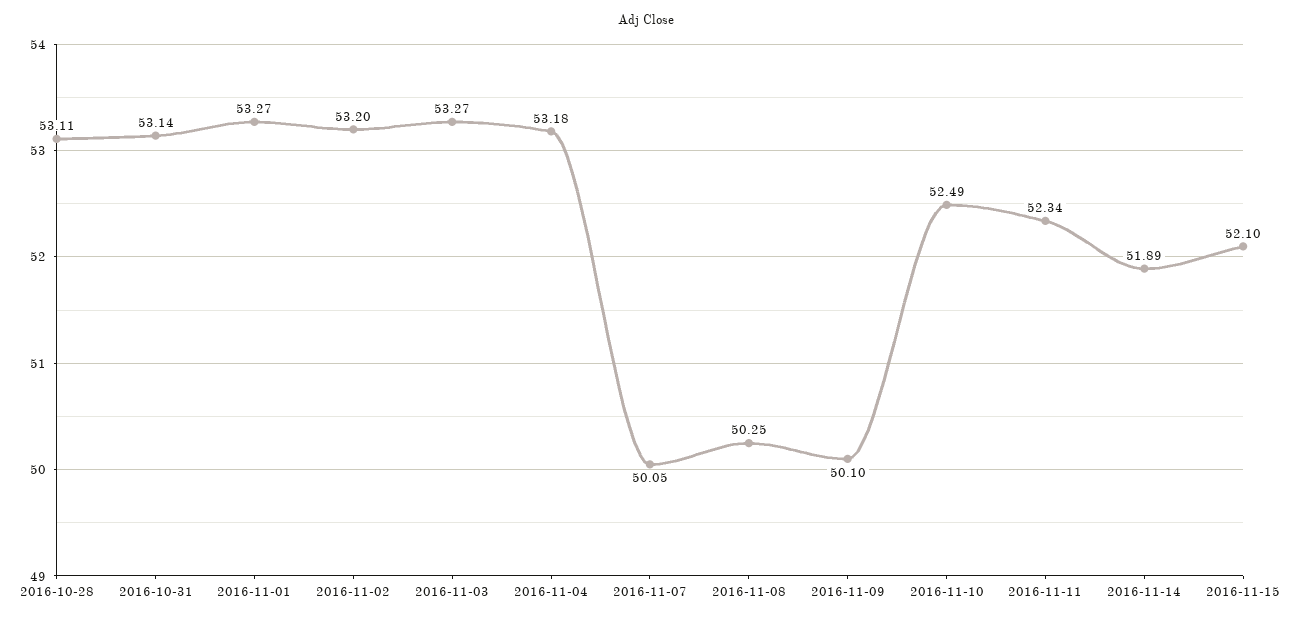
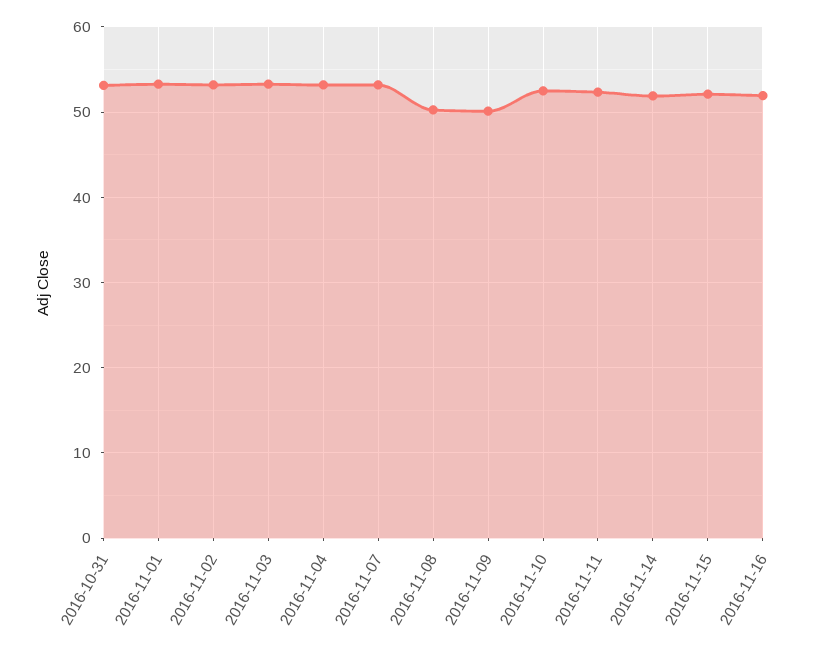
2016-10-28: 53.11 -> none
2016-11-07: 50.05 -> 53
2016-11-16: none -> 52

